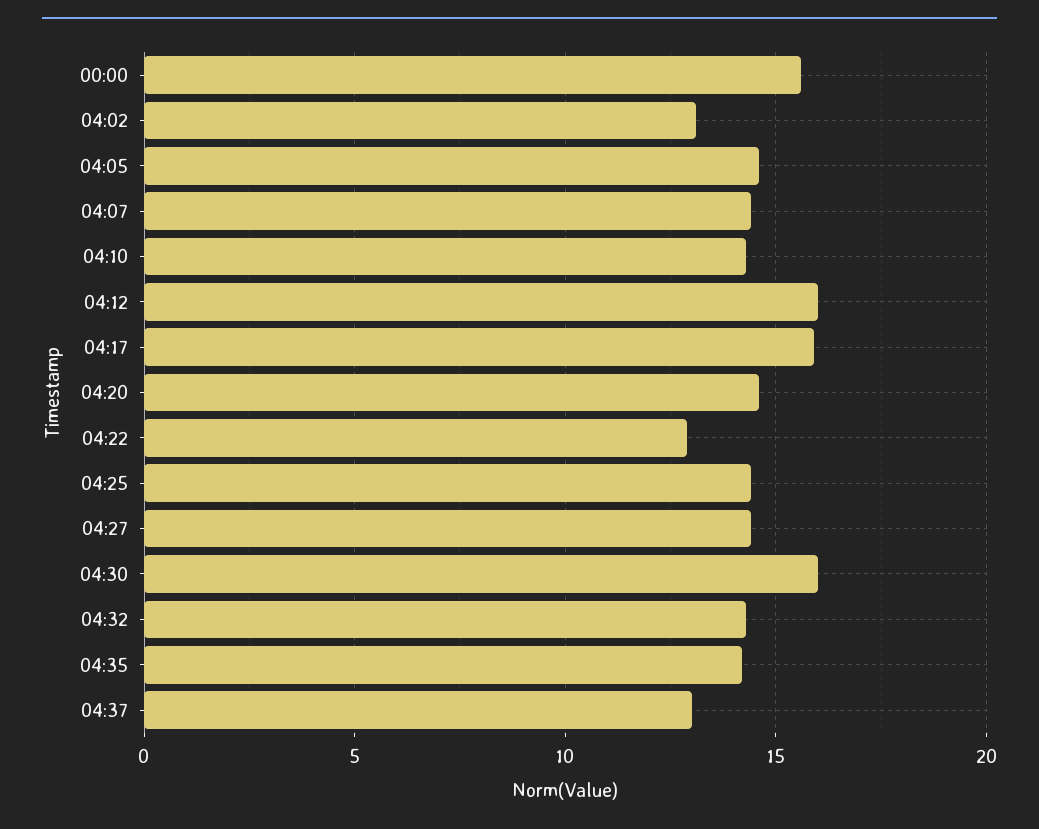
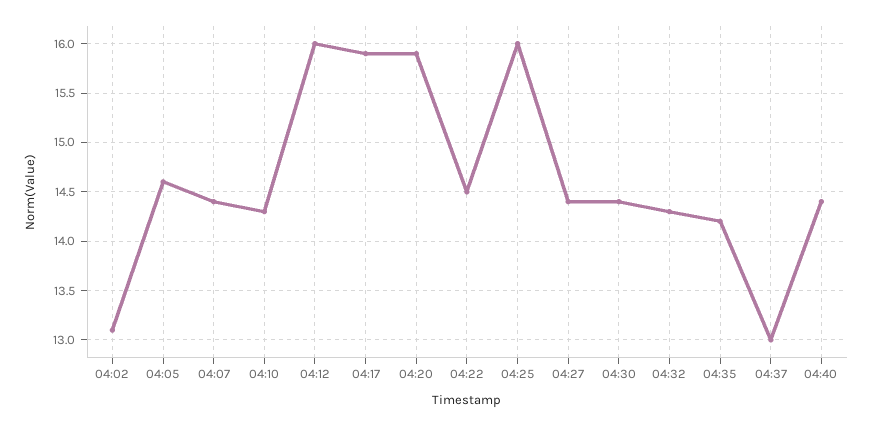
00:00: 15.5 -> none
04:20: 14.5 -> 15.9
04:22: 13 -> 14.5
04:25: 14.5 -> 16
04:30: 16 -> 14.4
04:40: none -> 14.4

